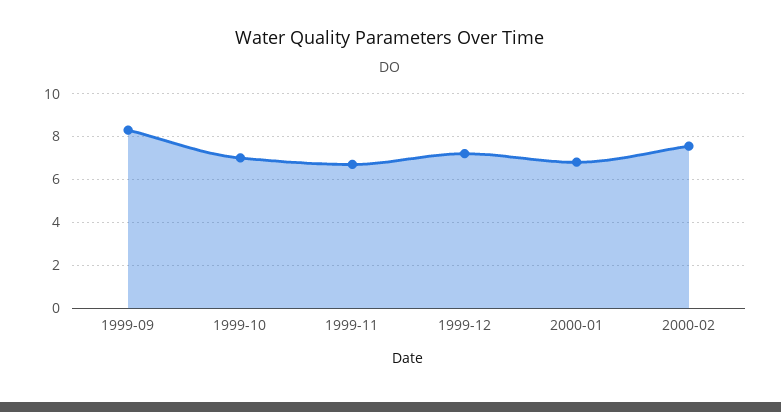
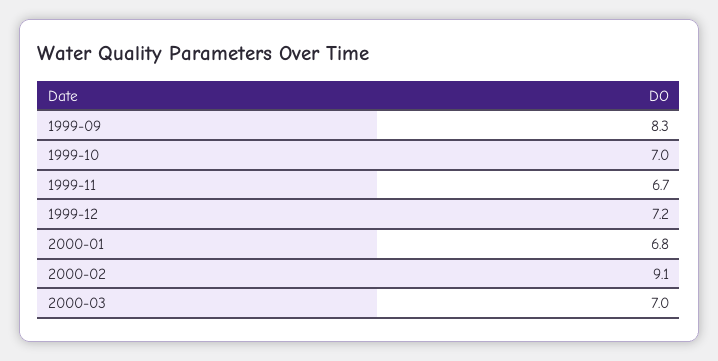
2000-02: 7.5 -> 9.1
2000-03: none -> 7

